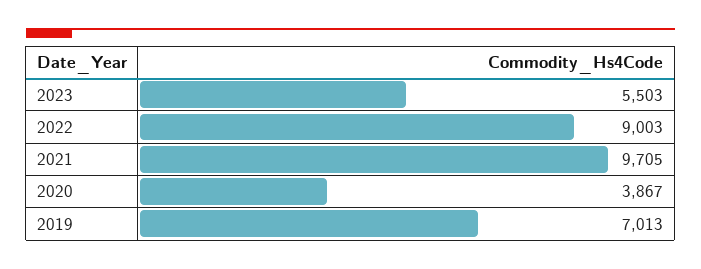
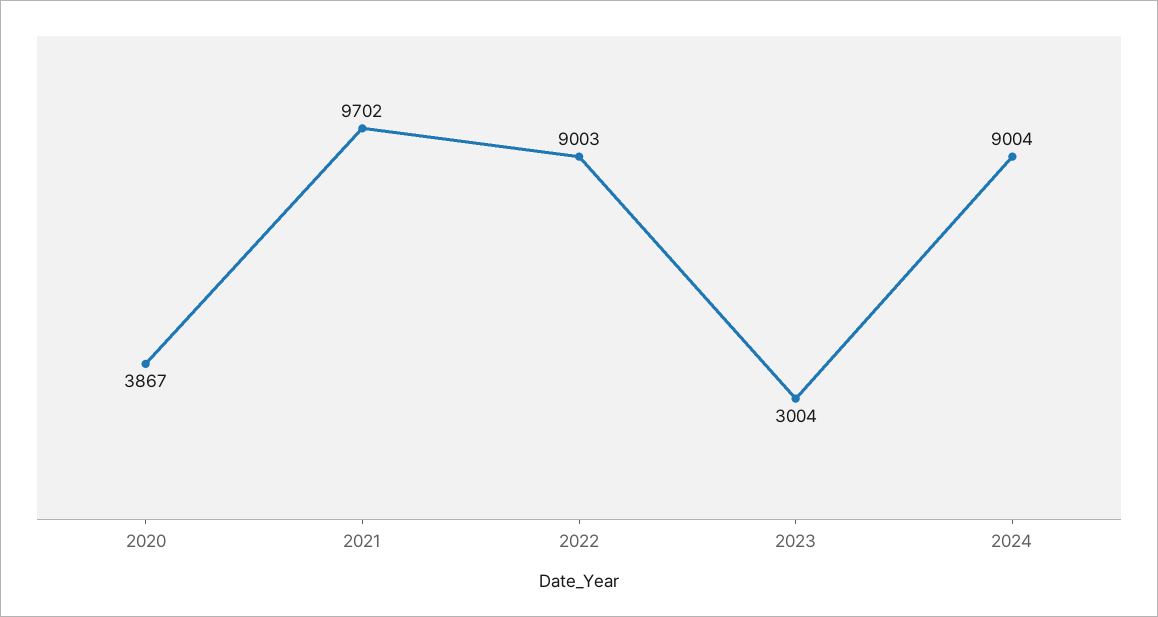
2023: 5503 -> 3004
2021: 9705 -> 9702
2019: 7013 -> none
2024: none -> 9004

